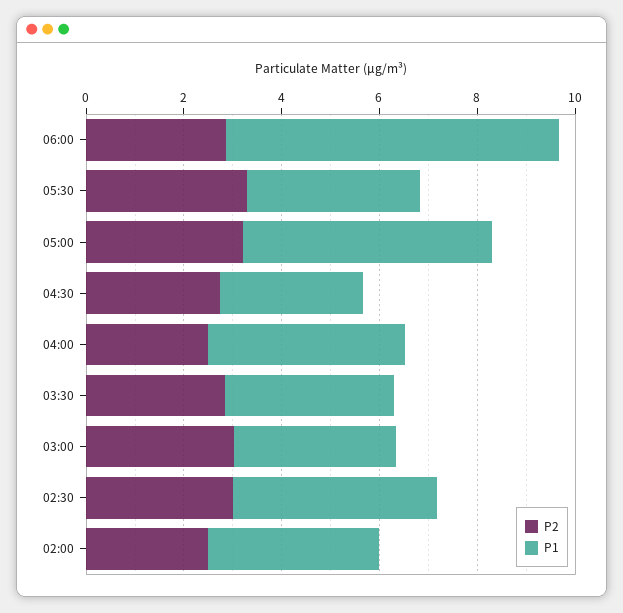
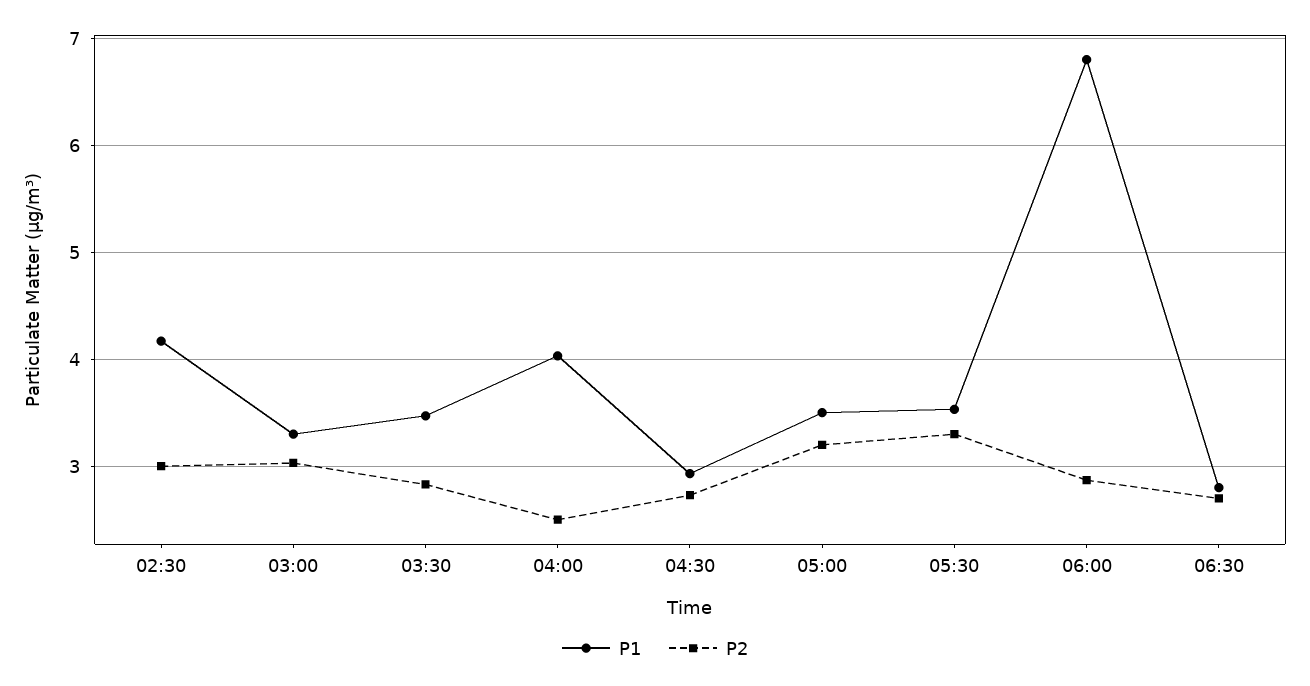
P1, 05:00: 5 -> 3.5
P2, 02:00: 2.5 -> none
P1, 02:00: 3.5 -> none
P1, 06:30: none -> 2.8
P2, 06:30: none -> 2.7

